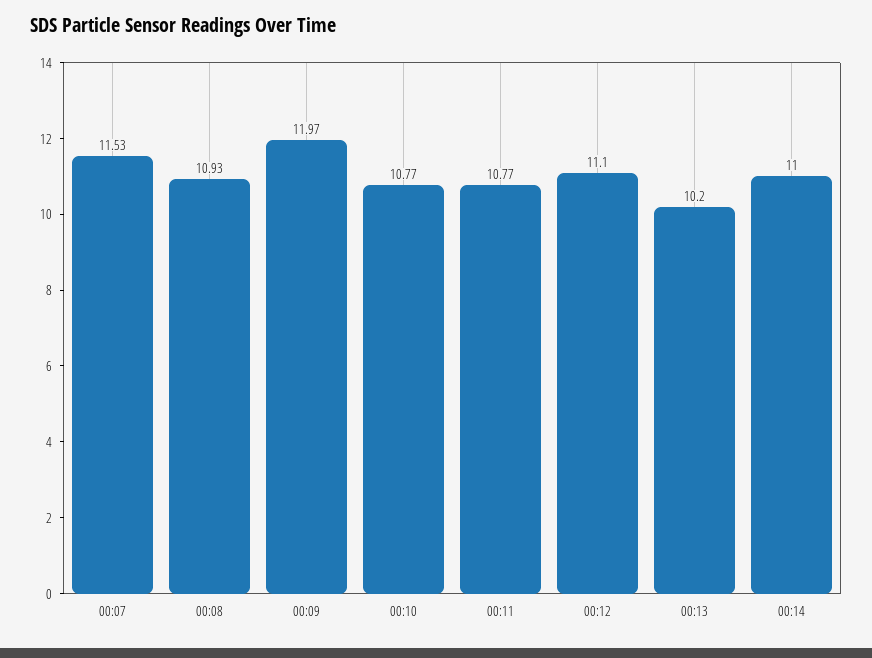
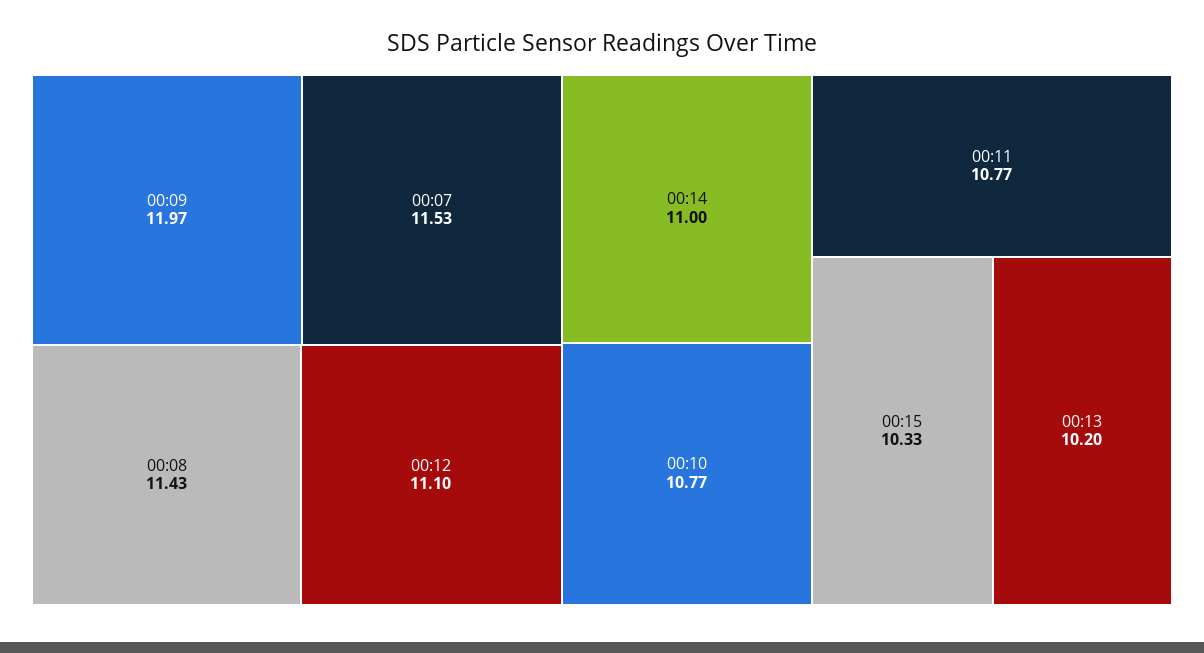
00:08: 10.93 -> 11.43
00:15: none -> 10.33

